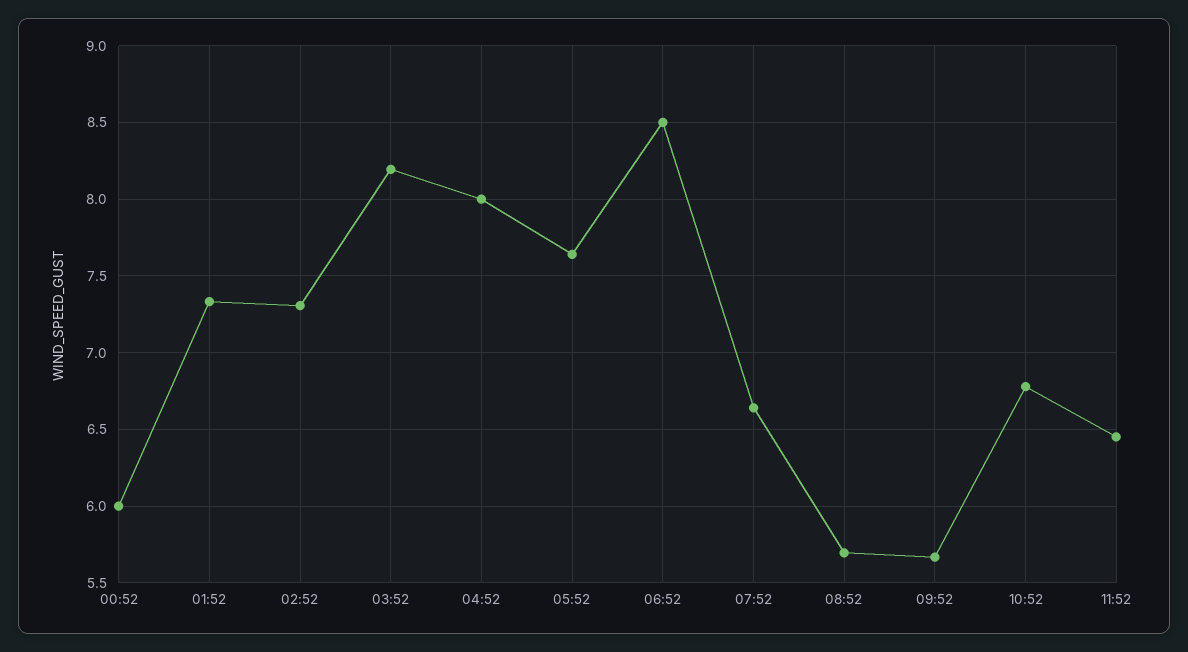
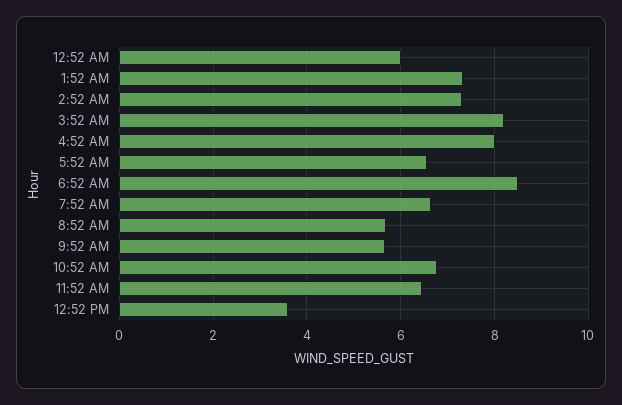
05:52: 7.65 -> 6.6
12:52 PM: none -> 3.6

